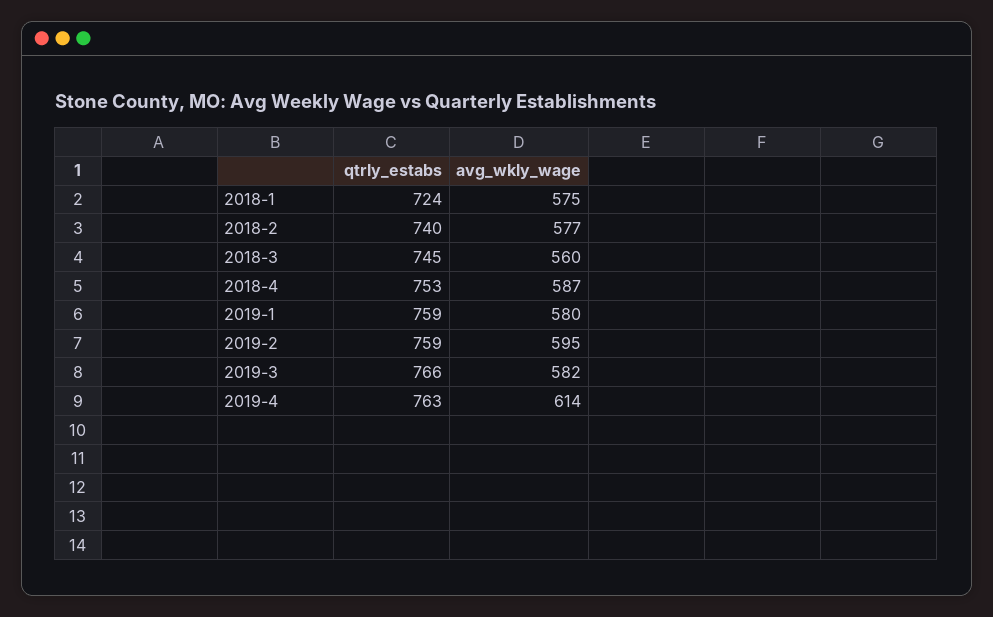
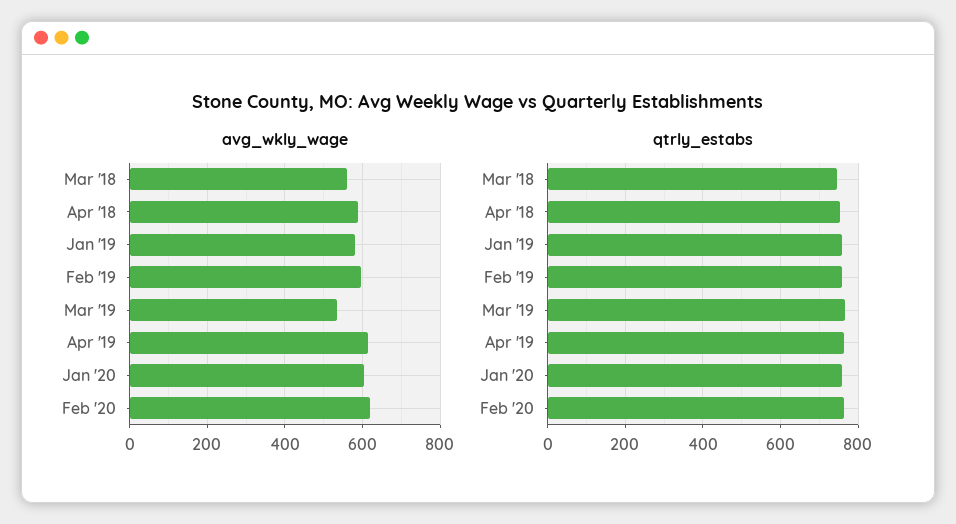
qtrly_estabs, 2018-1: 724 -> none
avg_wkly_wage, 2018-1: 575 -> none
qtrly_estabs, 2018-2: 740 -> none
avg_wkly_wage, 2018-2: 577 -> none
avg_wkly_wage, 2019-3: 582 -> 540
avg_wkly_wage, Jan '20: none -> 600
avg_wkly_wage, Feb '20: none -> 620
qtrly_estabs, Jan '20: none -> 760
qtrly_estabs, Feb '20: none -> 760

